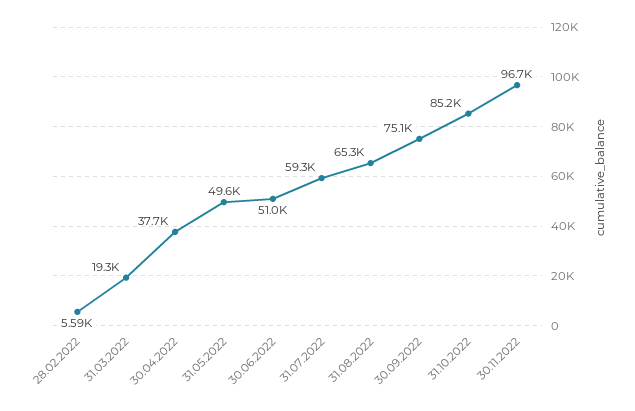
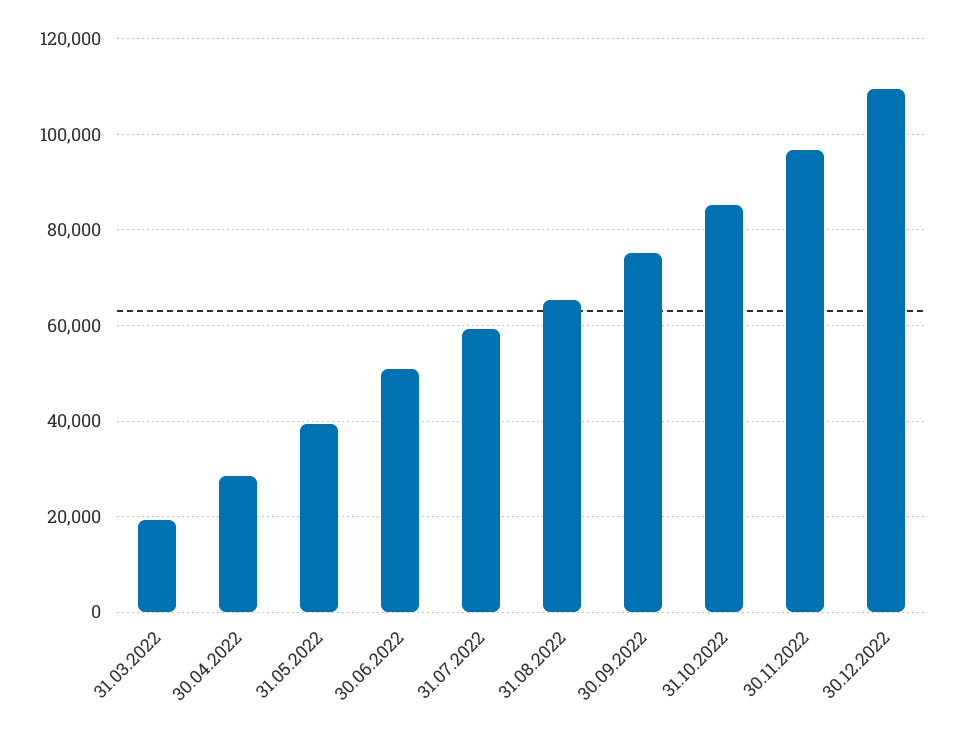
28.02.2022: 5590 -> none
30.04.2022: 37700 -> 28000
31.05.2022: 49600 -> 40000
30.12.2022: none -> 110000

